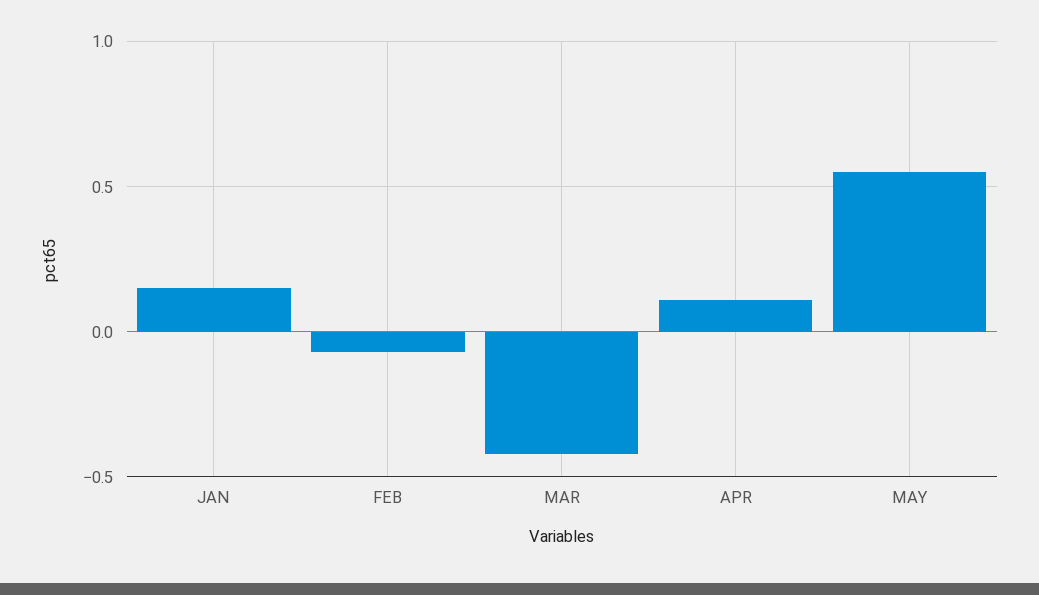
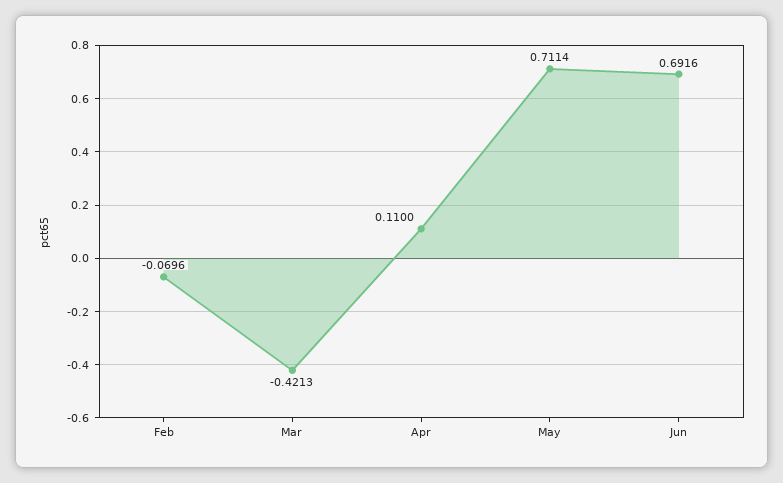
JAN: 0.15 -> none
MAY: 0.55 -> 0.7114
Jun: none -> 0.6916

